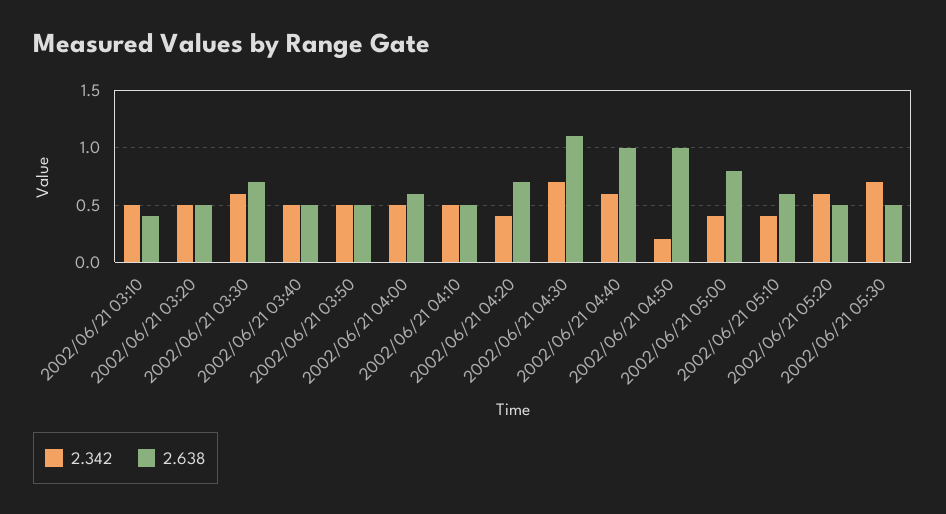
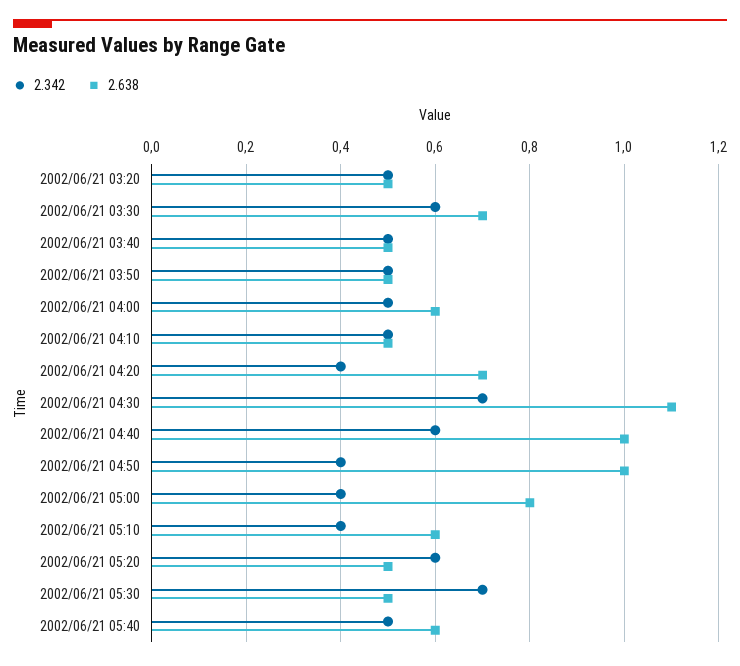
2.342, 2002/06/21 03:10: 0.5 -> none
2.638, 2002/06/21 03:10: 0.4 -> none
2.342, 2002/06/21 04:50: 0.2 -> 0.4
2.342, 2002/06/21 05:40: none -> 0.5
2.638, 2002/06/21 05:40: none -> 0.6

